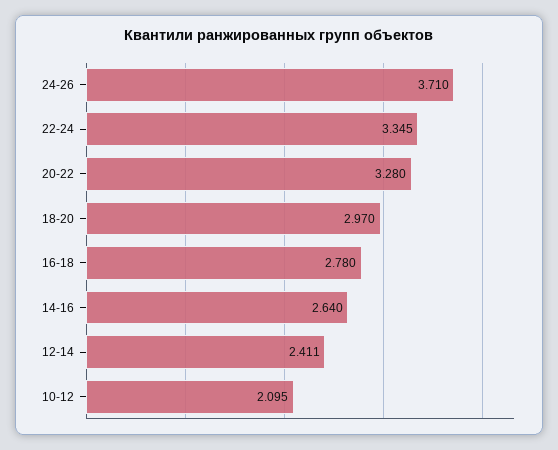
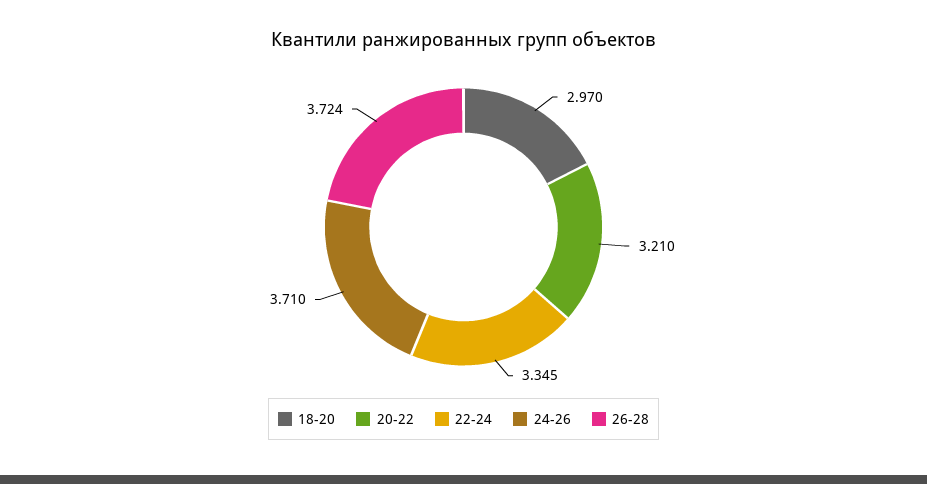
20-22: 3.28 -> 3.21
16-18: 2.78 -> none
14-16: 2.64 -> none
12-14: 2.411 -> none
10-12: 2.095 -> none
26-28: none -> 3.724

